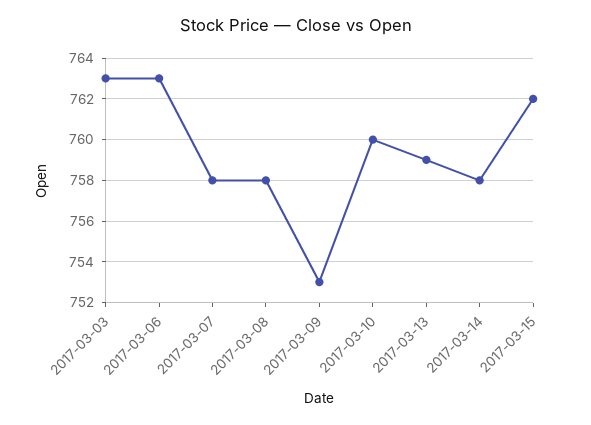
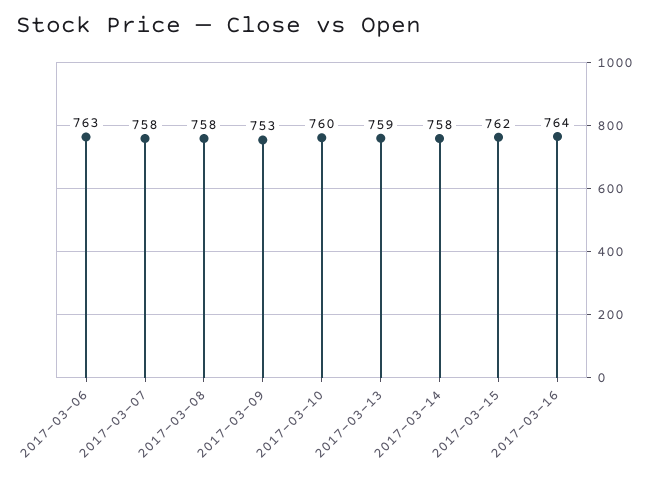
2017-03-03: 763 -> none
2017-03-16: none -> 764

